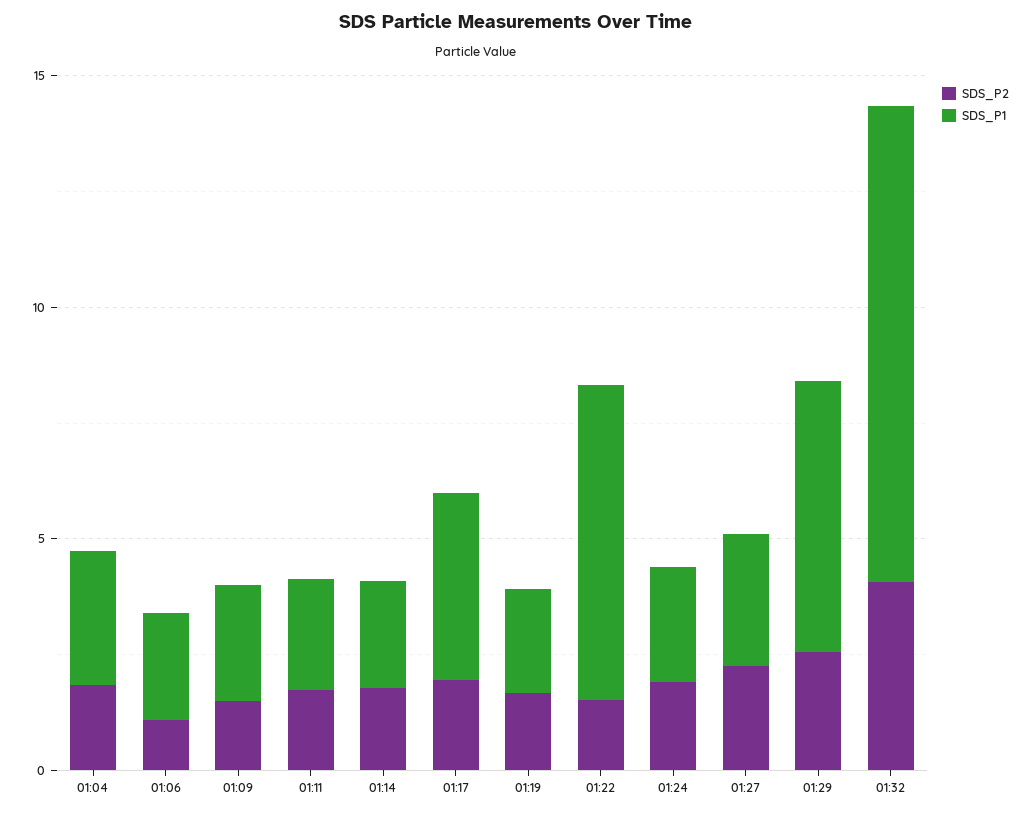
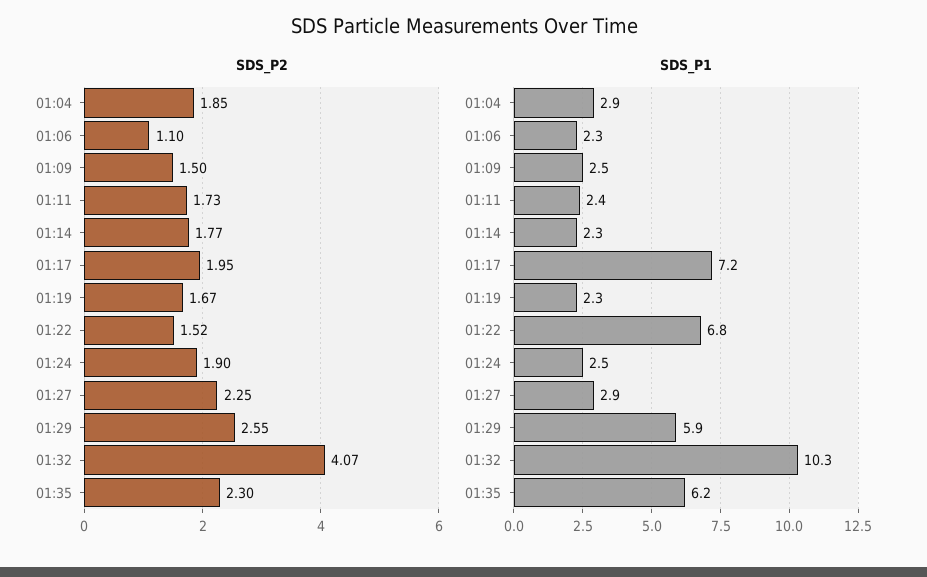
SDS_P1, 01:17: 4 -> 7.2
SDS_P2, 01:35: none -> 2.3
SDS_P1, 01:35: none -> 6.2

